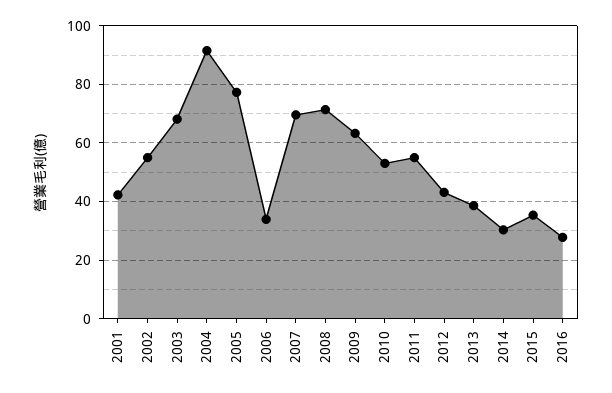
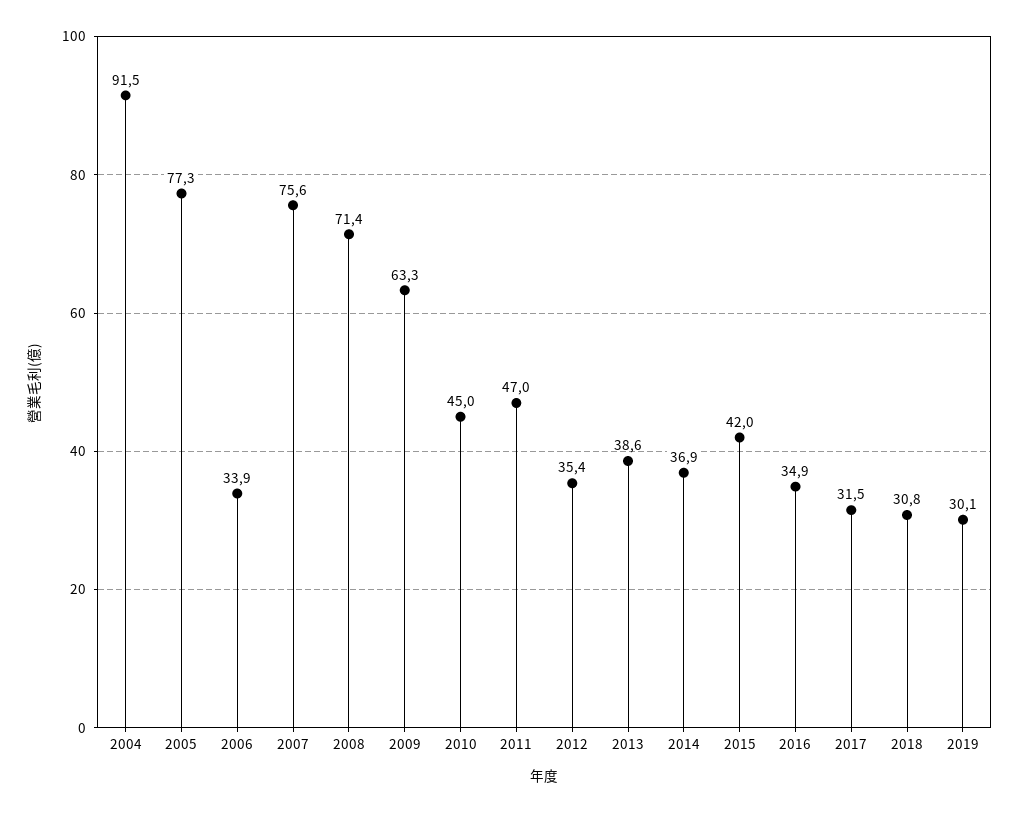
2001: 42.5 -> none
2002: 55 -> none
2003: 67.5 -> none
2007: 70 -> 75.6
2010: 52.5 -> 45
2011: 55 -> 47
2012: 42.5 -> 35.4
2014: 30 -> 36.9
2015: 35 -> 42
2016: 27.5 -> 34.9
2017: none -> 31.5
2018: none -> 30.8
2019: none -> 30.1

